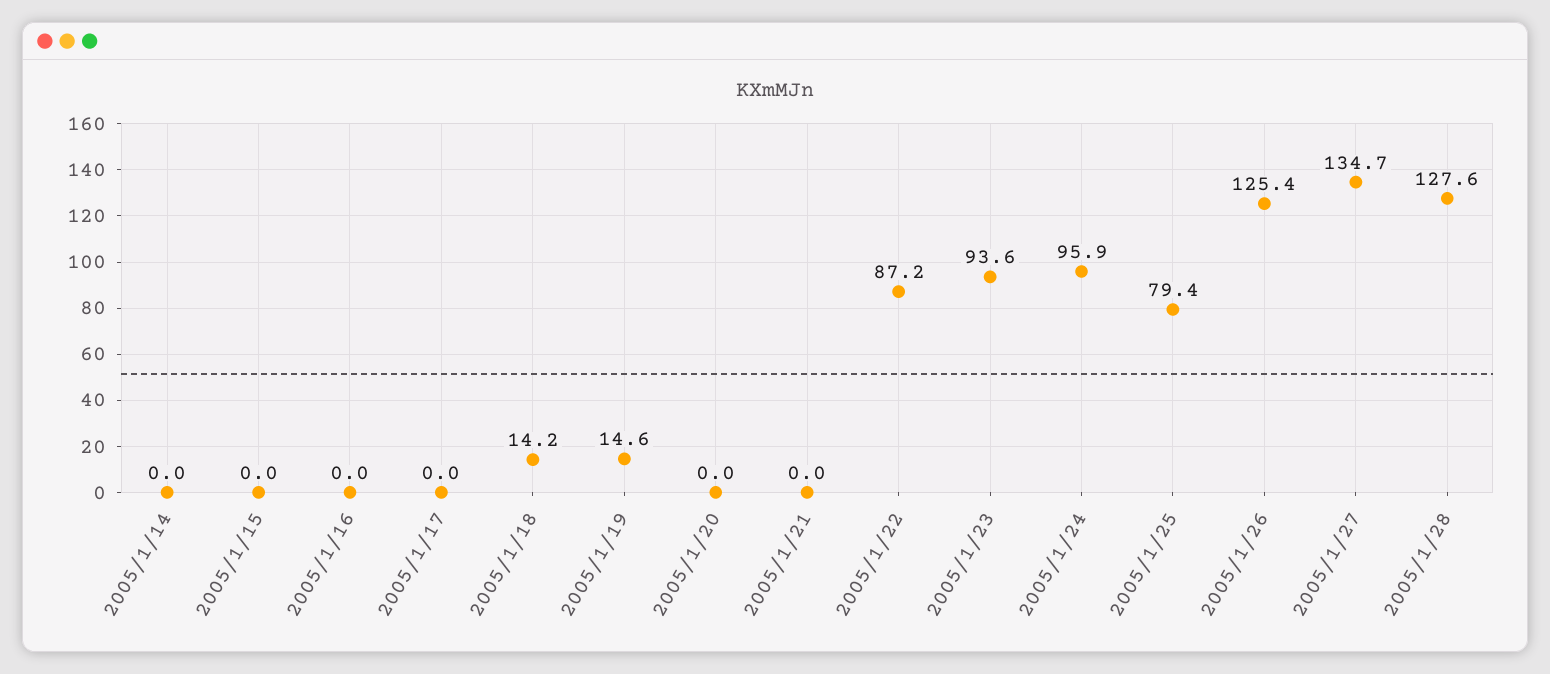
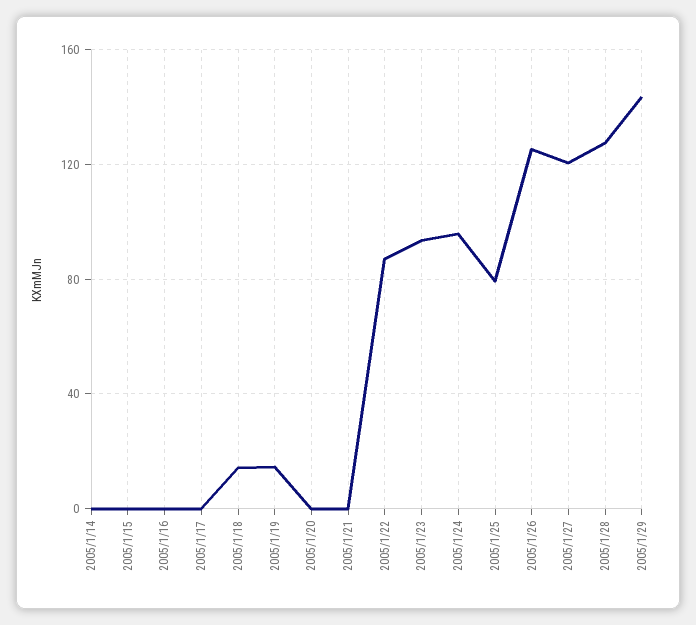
2005/1/27: 134.7 -> 120
2005/1/29: none -> 145

